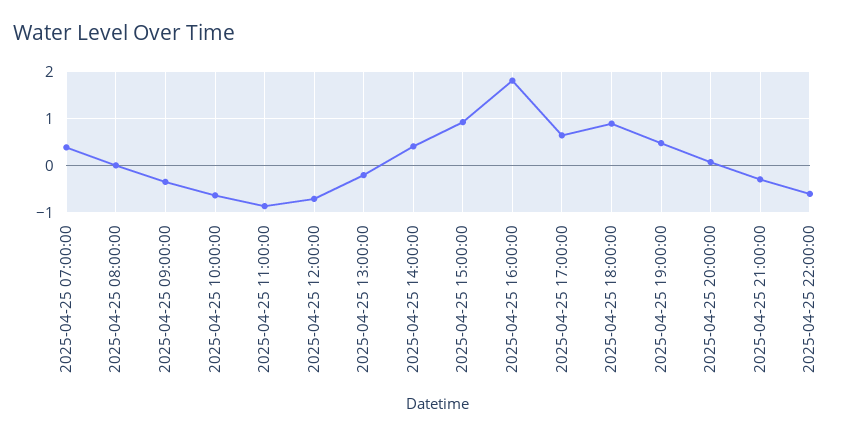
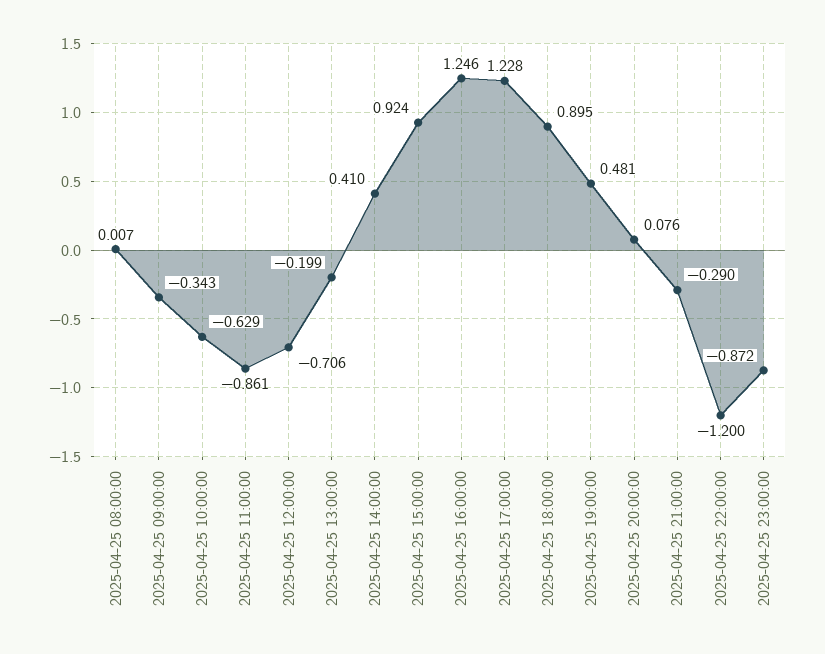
2025-04-25 07:00:00: 0.4 -> none
2025-04-25 16:00:00: 1.8 -> 1.246
2025-04-25 17:00:00: 0.6 -> 1.228
2025-04-25 22:00:00: -0.6 -> -1.2
2025-04-25 23:00:00: none -> -0.872

